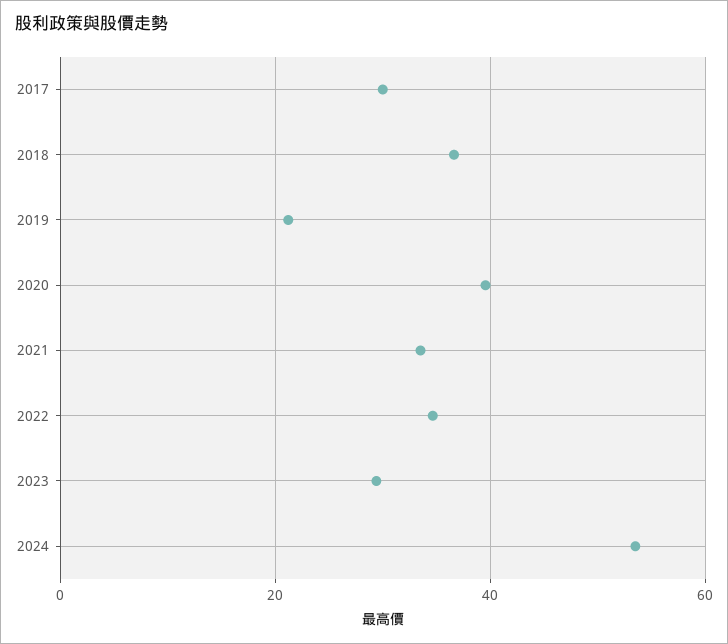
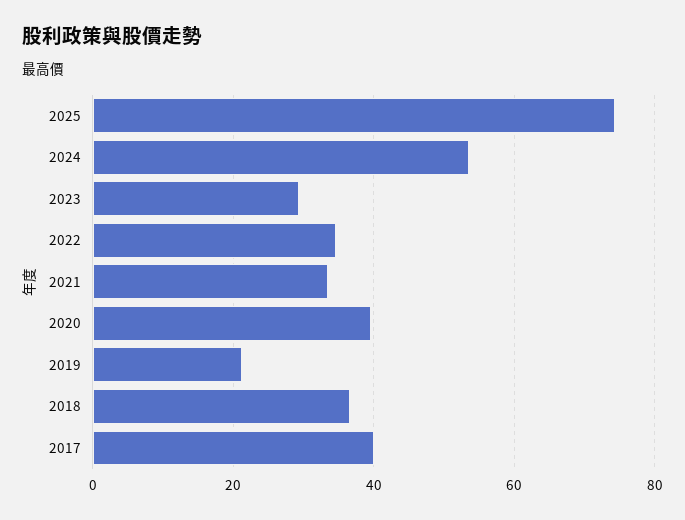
2017: 30 -> 40
2025: none -> 74

